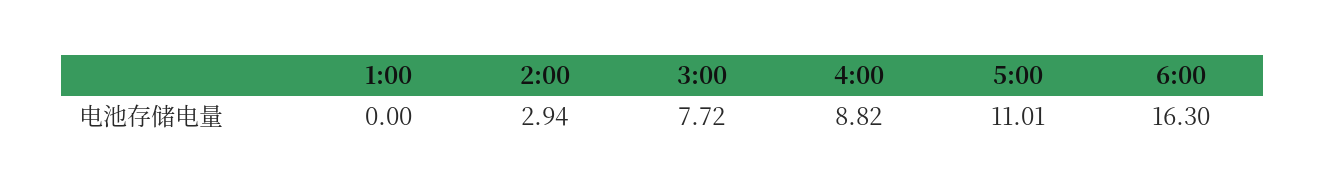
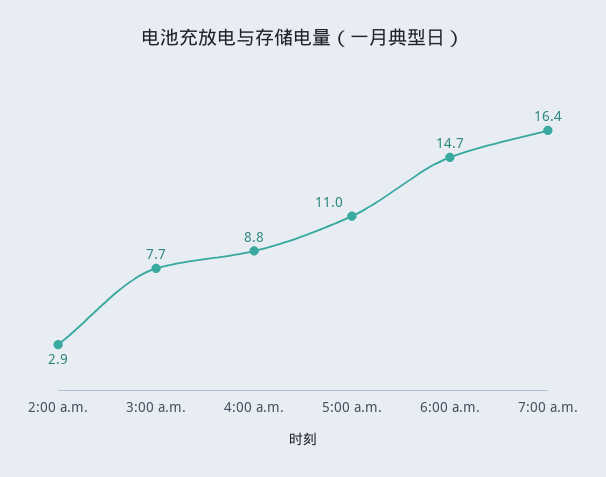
1:00: 0 -> none
6:00: 16.3 -> 14.7
7:00 a.m.: none -> 16.4

